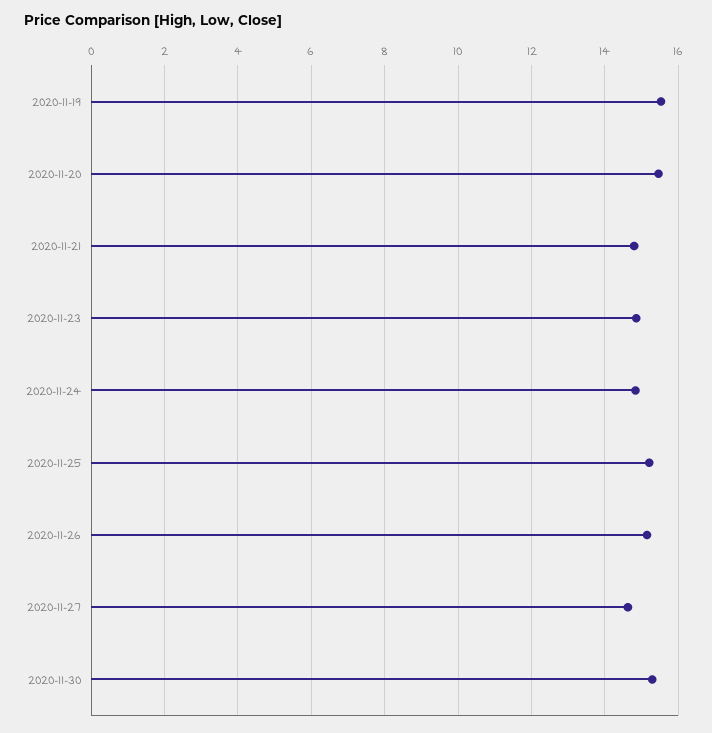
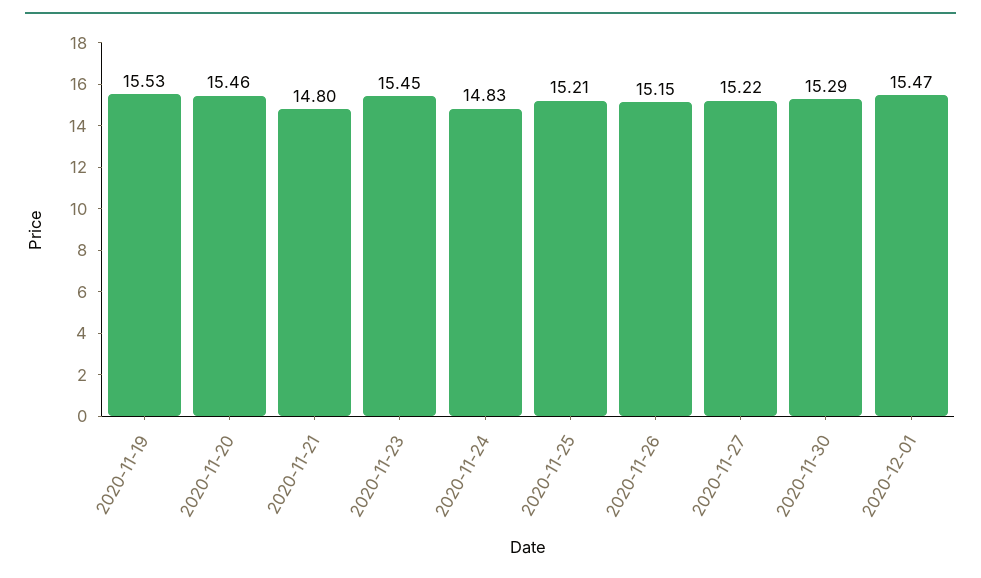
2020-11-23: 14.8 -> 15.45
2020-11-27: 14.6 -> 15.22
2020-12-01: none -> 15.47

